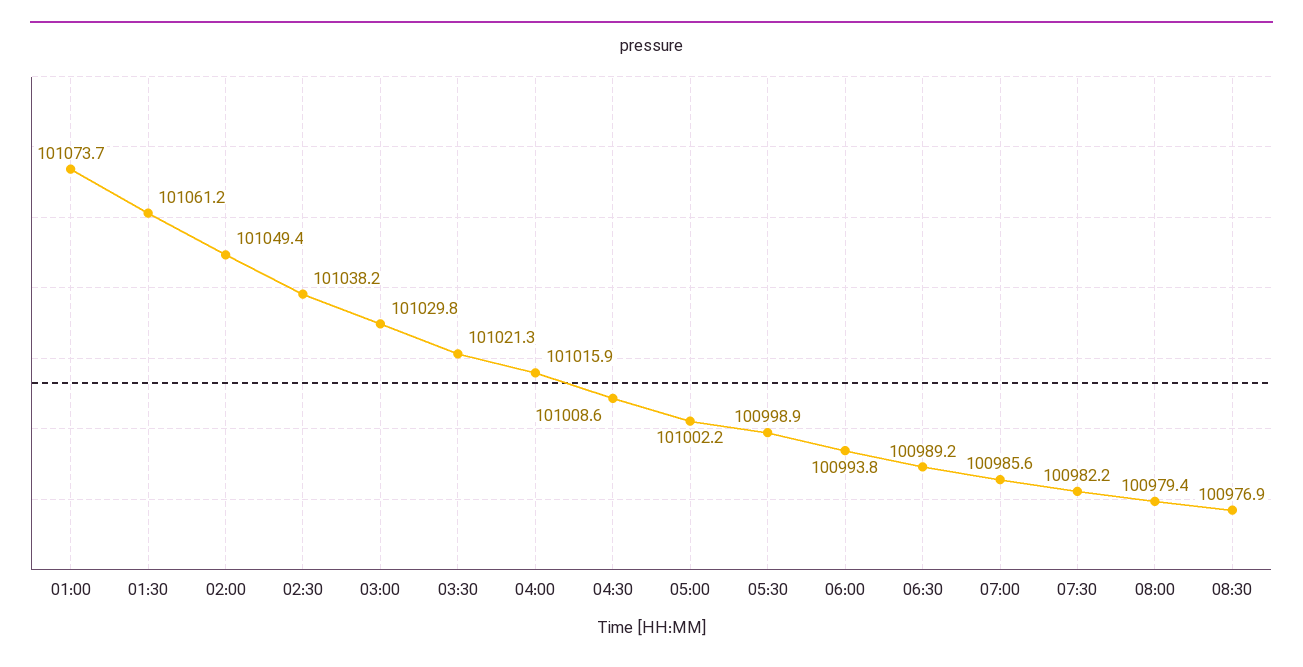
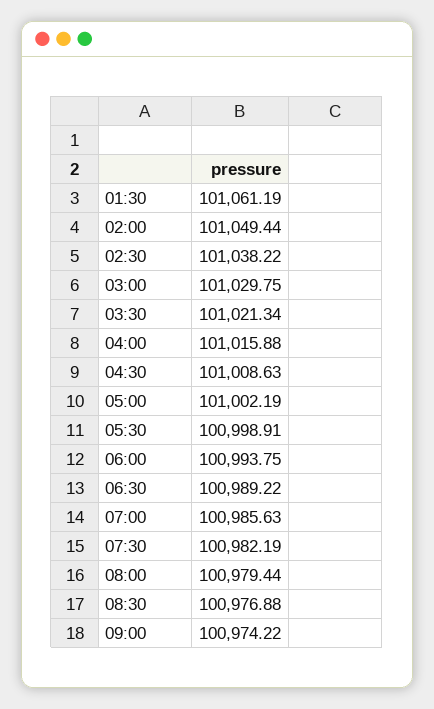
01:00: 101073.7 -> none
09:00: none -> 100974.22

